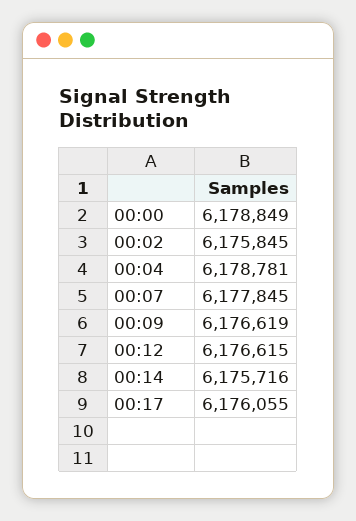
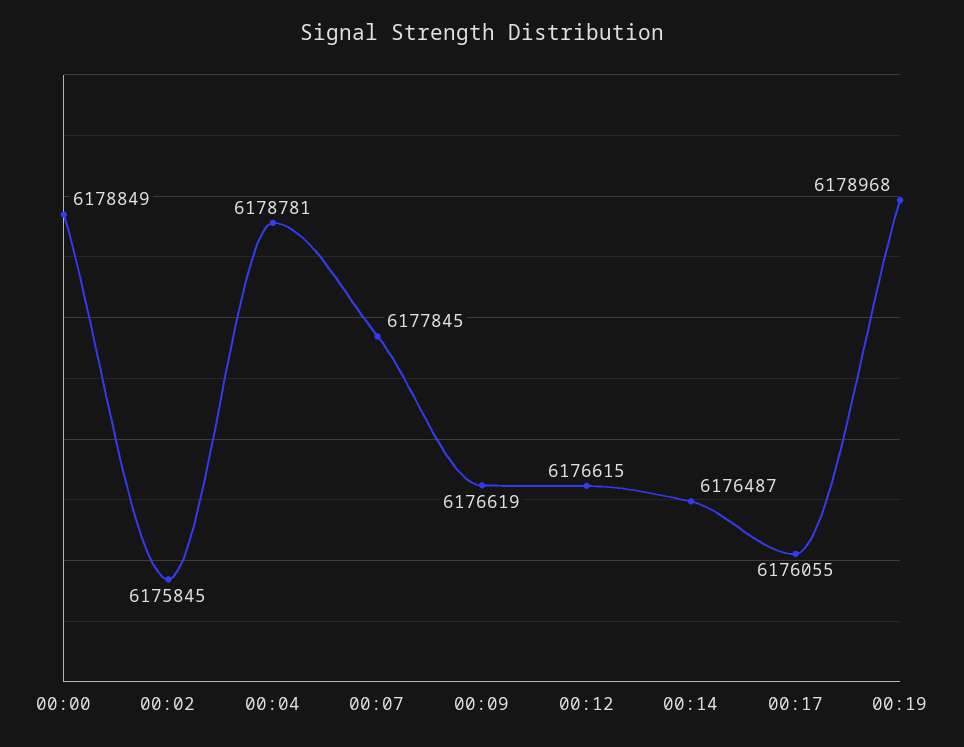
00:14: 6175716 -> 6176487
00:19: none -> 6178968

